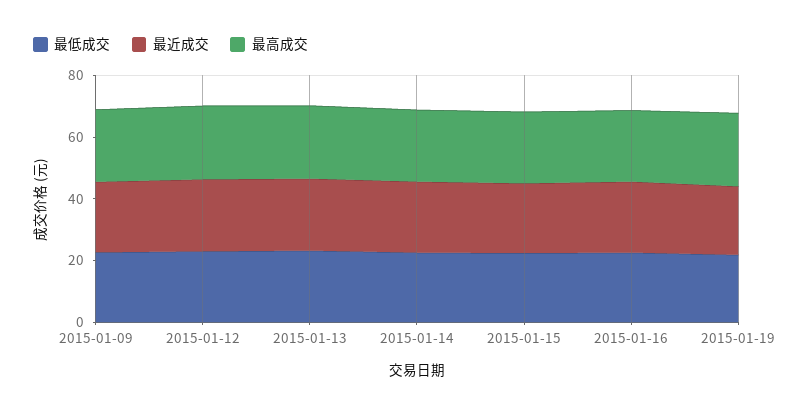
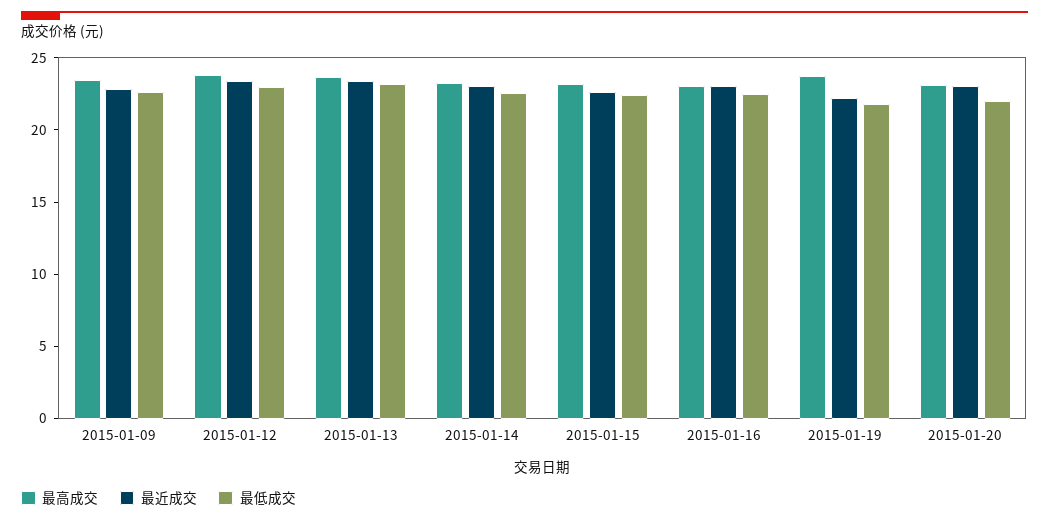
最高成交, 2015-01-20: none -> 23
最近成交, 2015-01-20: none -> 23
最低成交, 2015-01-20: none -> 22

